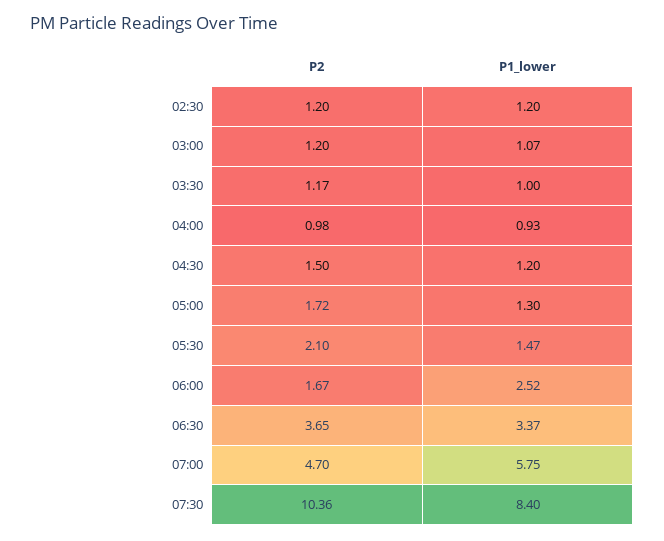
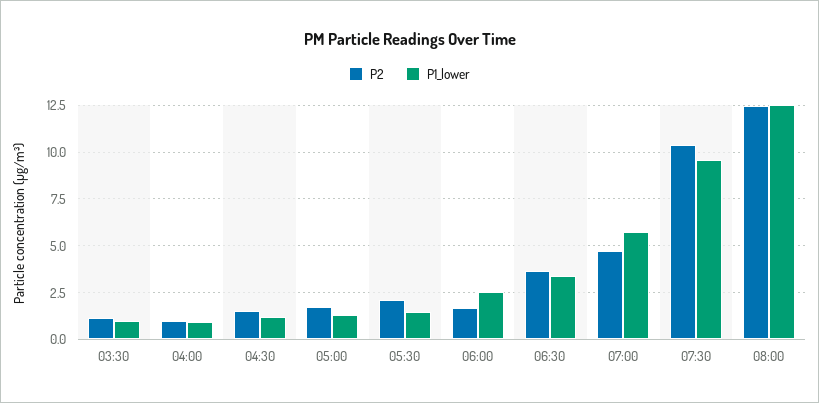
P2, 02:30: 1.2 -> none
P1_lower, 02:30: 1.2 -> none
P2, 03:00: 1.2 -> none
P1_lower, 03:00: 1.07 -> none
P1_lower, 07:30: 8.4 -> 9.5
P2, 08:00: none -> 12.5
P1_lower, 08:00: none -> 12.5

